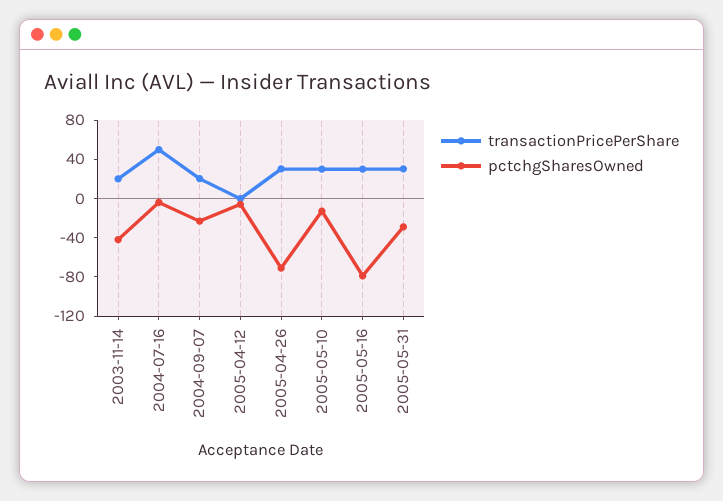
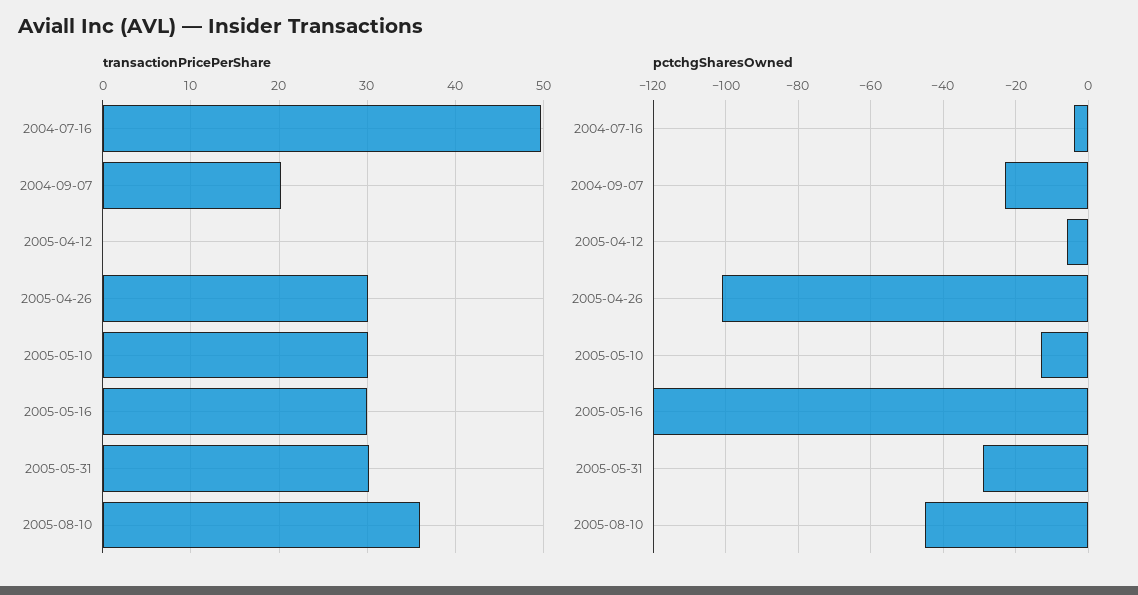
transactionPricePerShare, 2003-11-14: 20 -> none
pctchgSharesOwned, 2003-11-14: -40 -> none
pctchgSharesOwned, 2005-04-26: -70 -> -100
pctchgSharesOwned, 2005-05-16: -80 -> -120
transactionPricePerShare, 2005-08-10: none -> 36
pctchgSharesOwned, 2005-08-10: none -> -45

